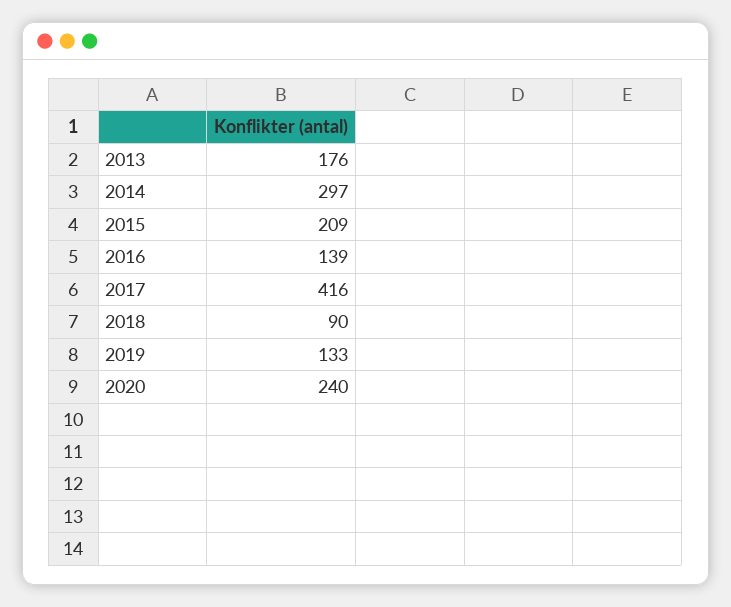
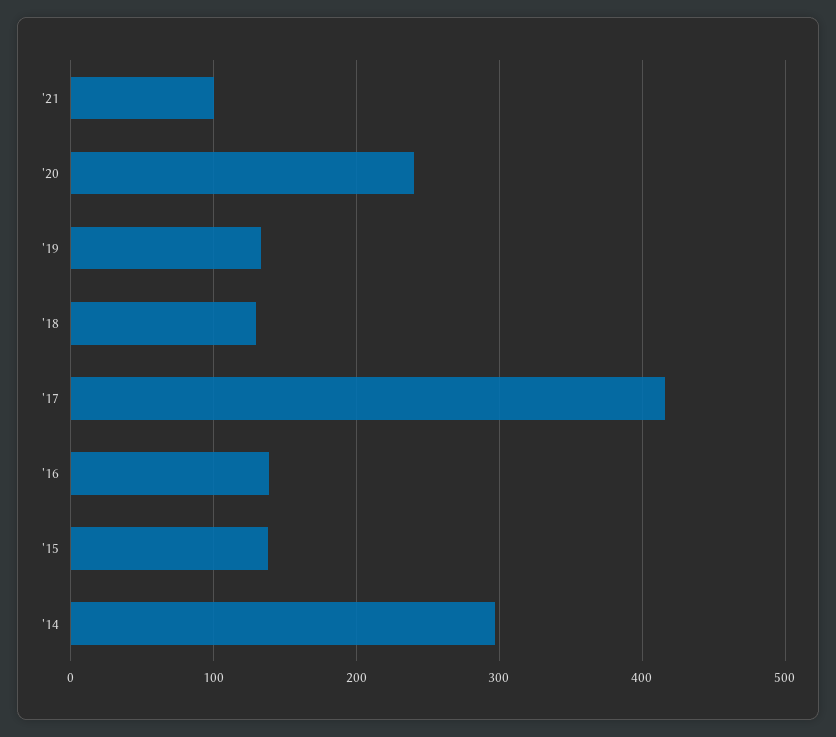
2013: 176 -> none
2015: 209 -> 140
2018: 90 -> 130
'21: none -> 100

